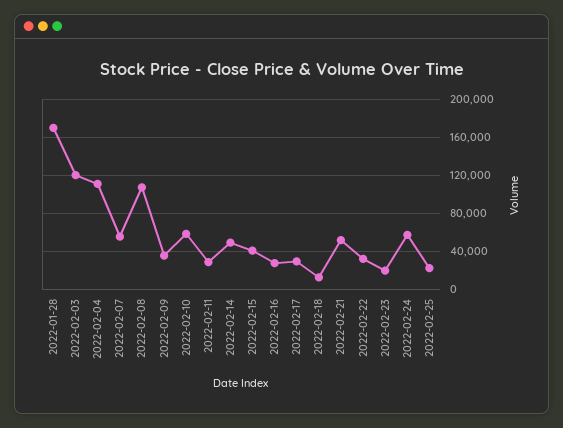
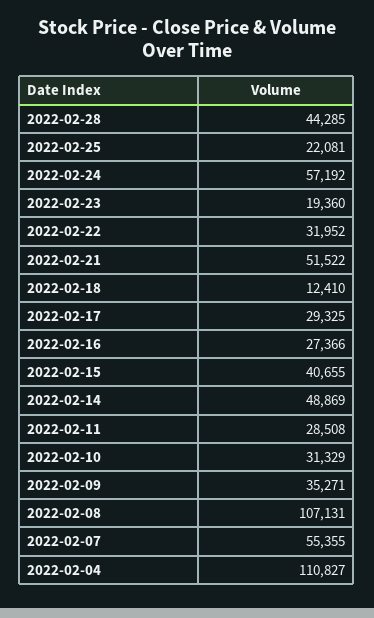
2022-01-28: 170000 -> none
2022-02-03: 120000 -> none
2022-02-10: 60000 -> 31329
2022-02-28: none -> 44285

